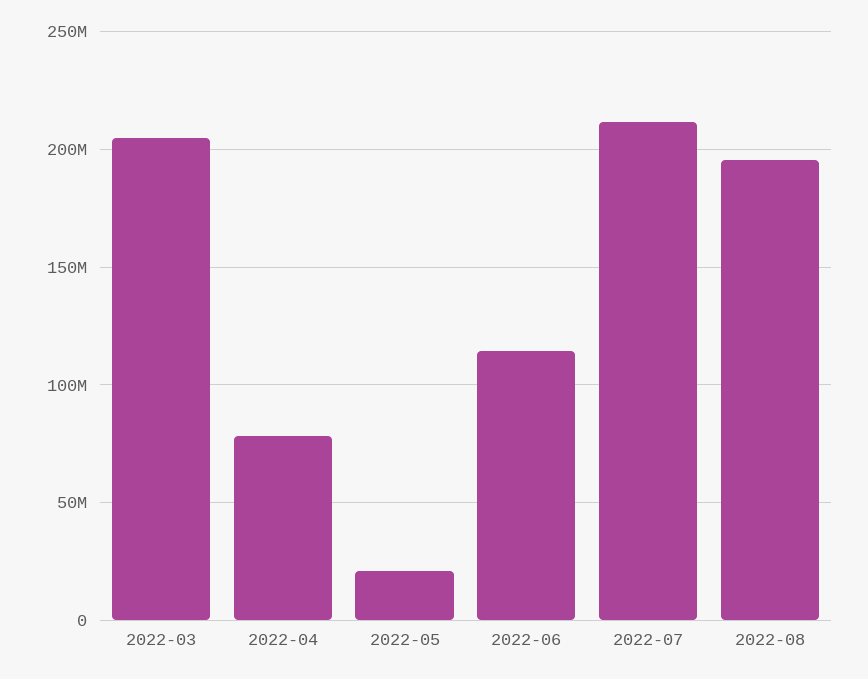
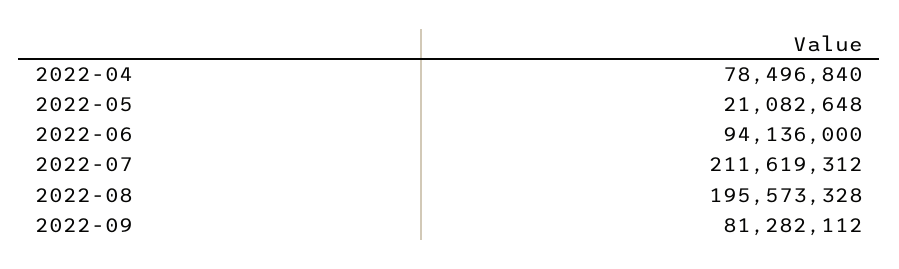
2022-03: 205000000 -> none
2022-06: 115000000 -> 94136000
2022-09: none -> 81282112

